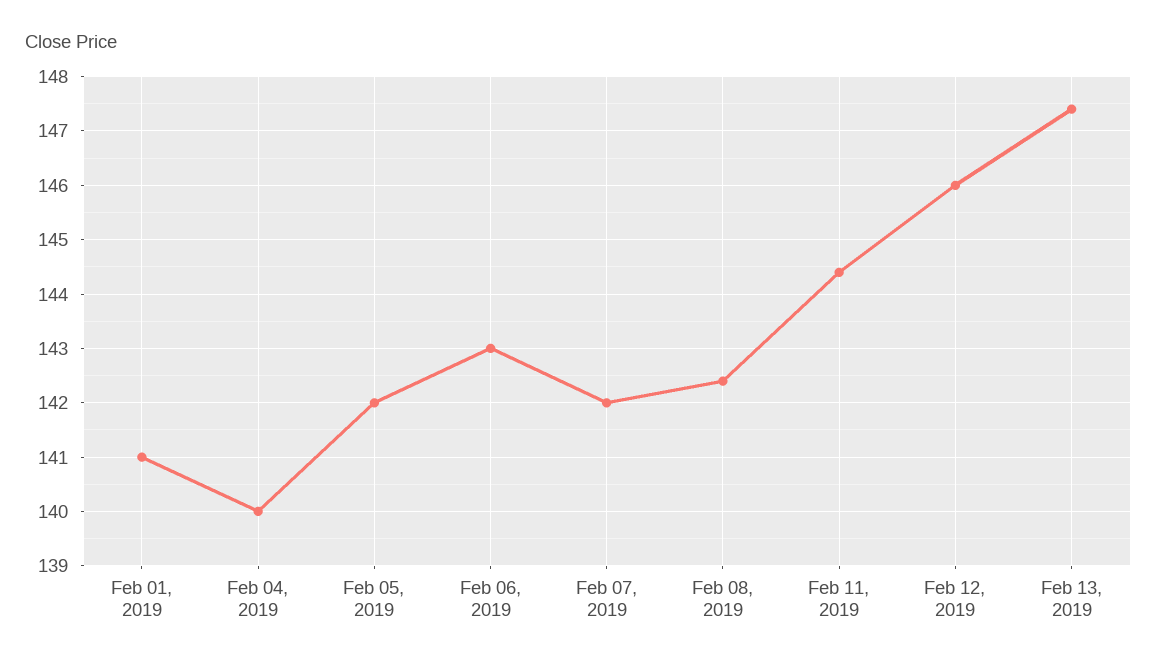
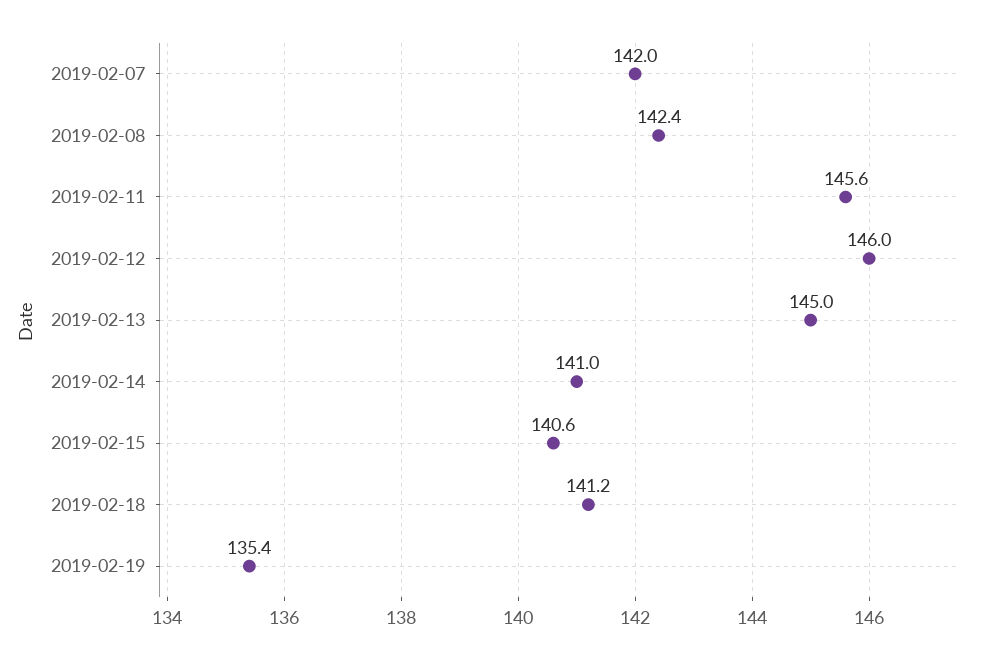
Feb 01, 2019: 141 -> none
Feb 04, 2019: 140 -> none
Feb 05, 2019: 142 -> none
Feb 06, 2019: 143 -> none
Feb 11, 2019: 144.5 -> 145.6
Feb 13, 2019: 147.5 -> 145
2019-02-14: none -> 141
2019-02-15: none -> 140.6
2019-02-18: none -> 141.2
2019-02-19: none -> 135.4

